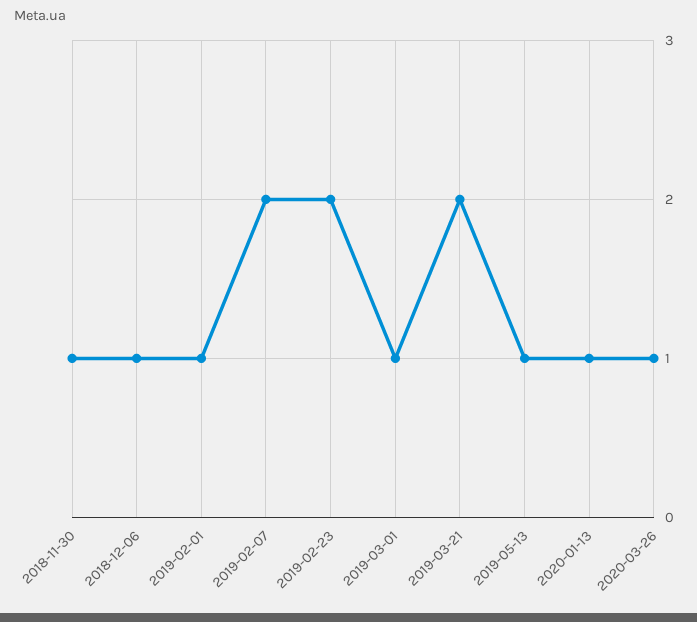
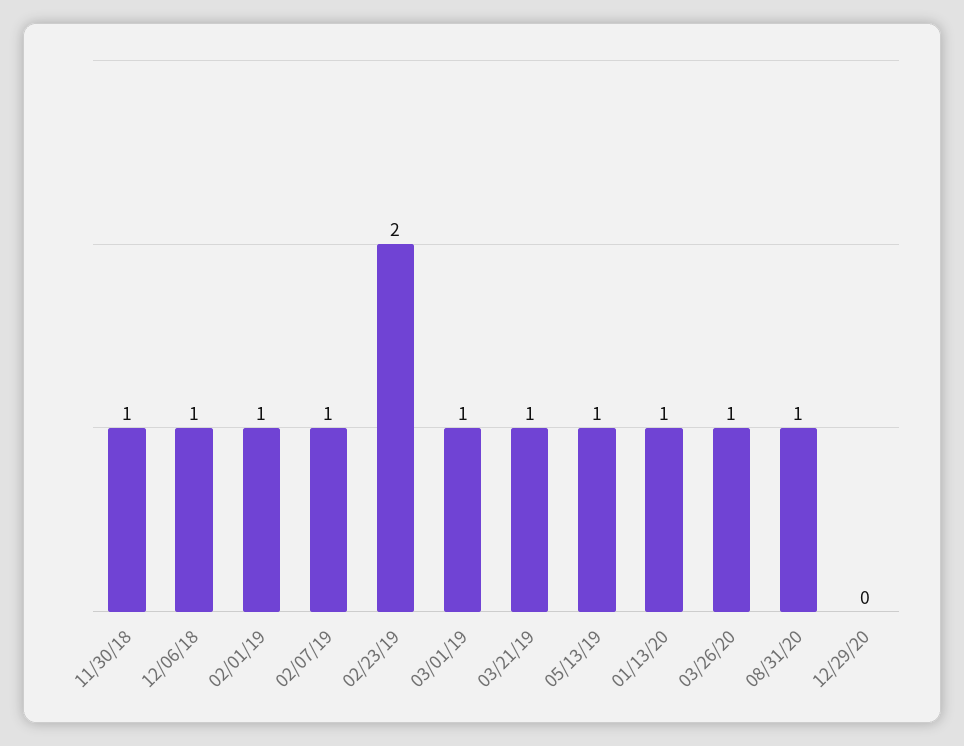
2019-02-07: 2 -> 1
2019-03-21: 2 -> 1
08/31/20: none -> 1
12/29/20: none -> 0

